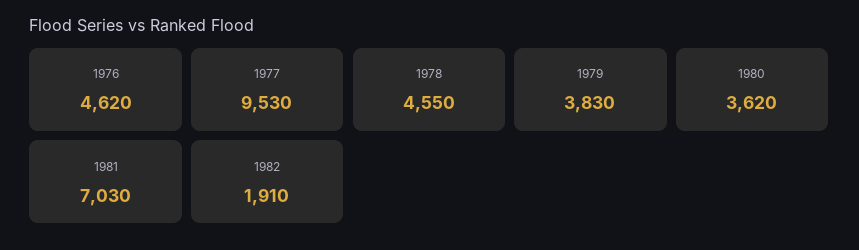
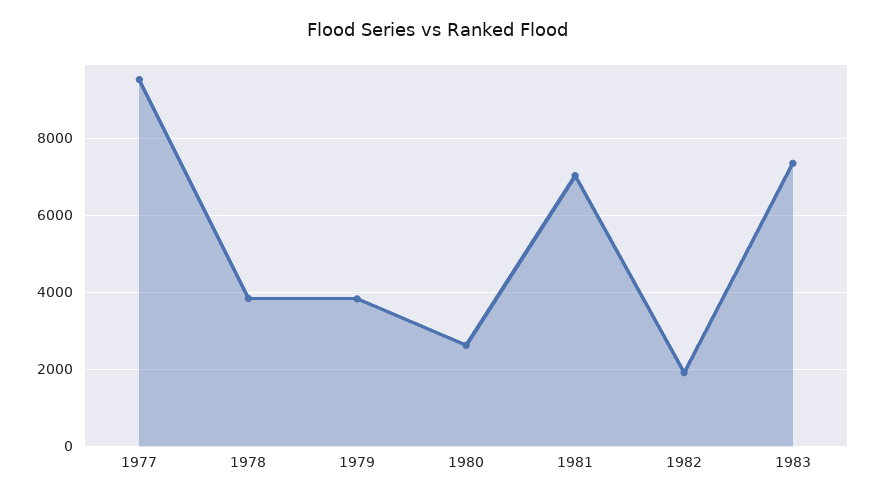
1976: 4620 -> none
1978: 4550 -> 3800
1980: 3620 -> 2600
1983: none -> 7400

